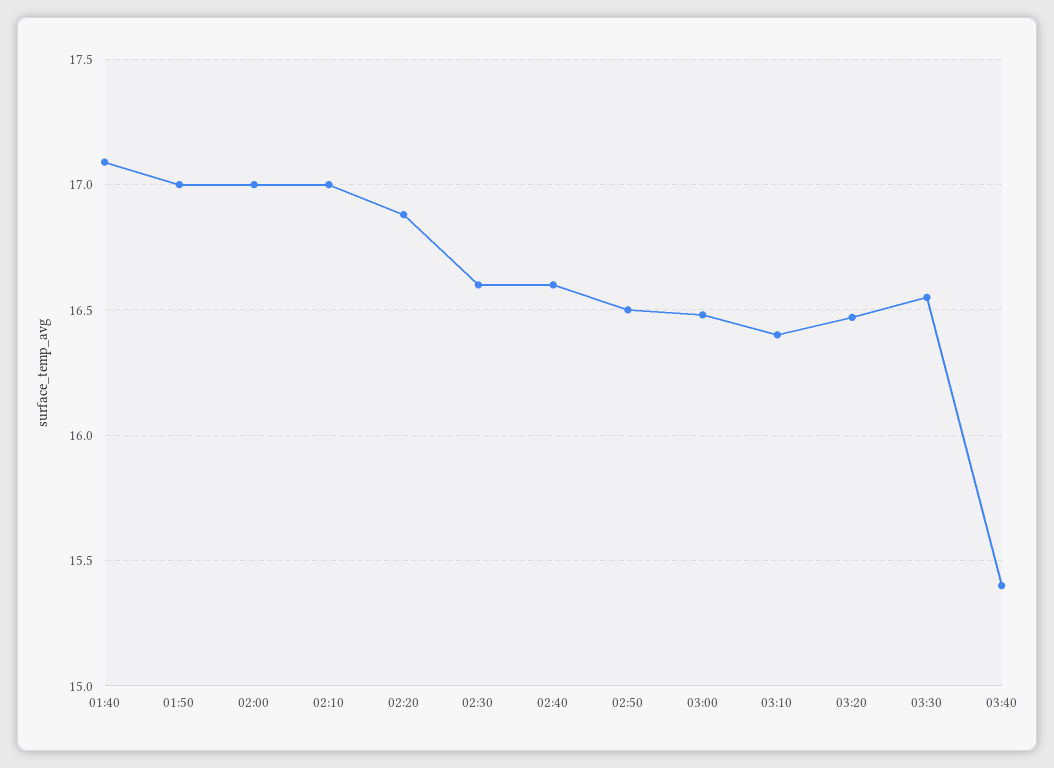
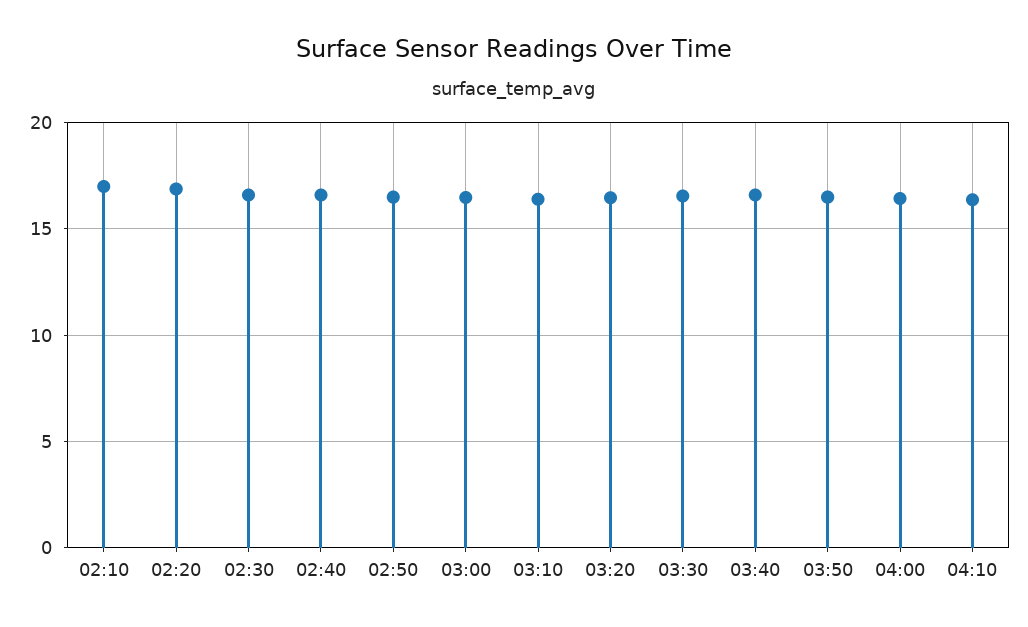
01:40: 17.1 -> none
01:50: 17 -> none
02:00: 17 -> none
03:40: 15.4 -> 16.5
03:50: none -> 16.5
04:00: none -> 16.5
04:10: none -> 16.5

